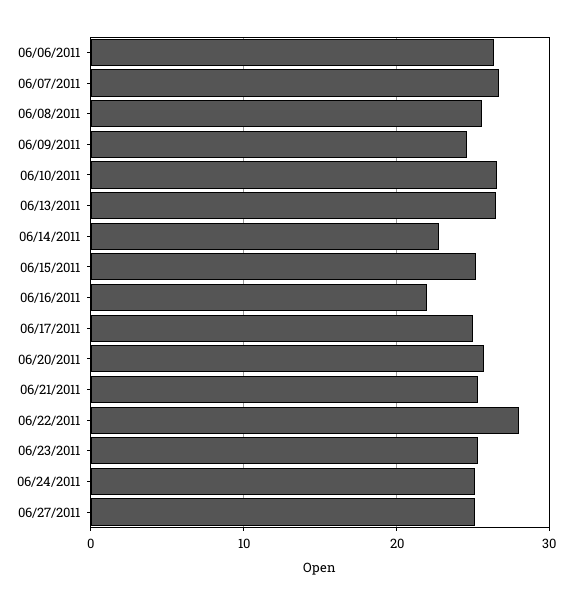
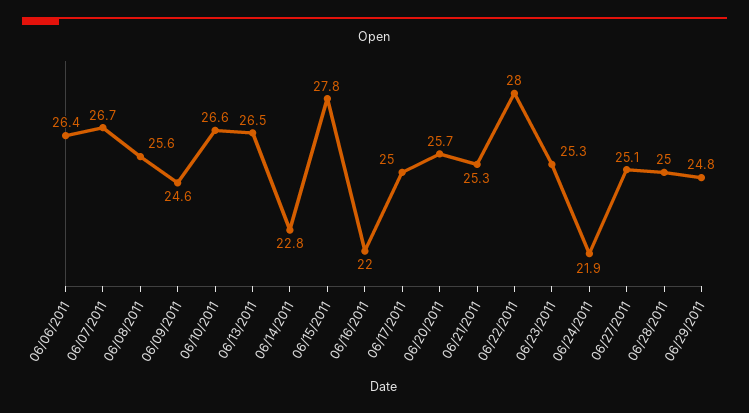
06/15/2011: 25 -> 27.8
06/24/2011: 25 -> 21.9
06/28/2011: none -> 25
06/29/2011: none -> 24.8

